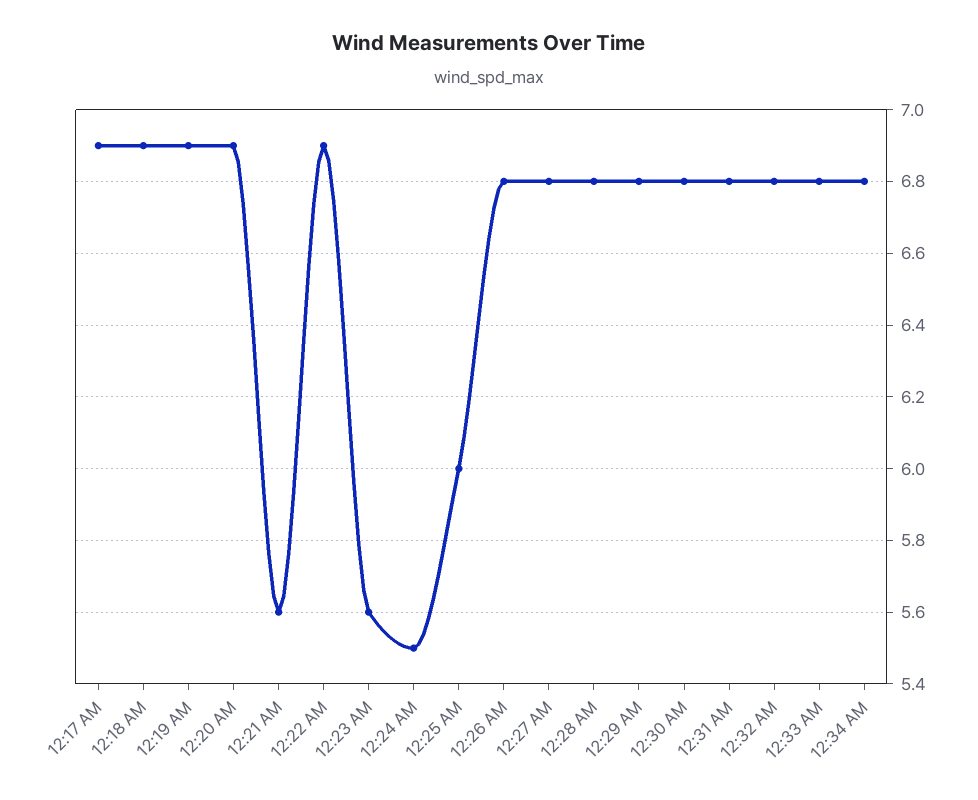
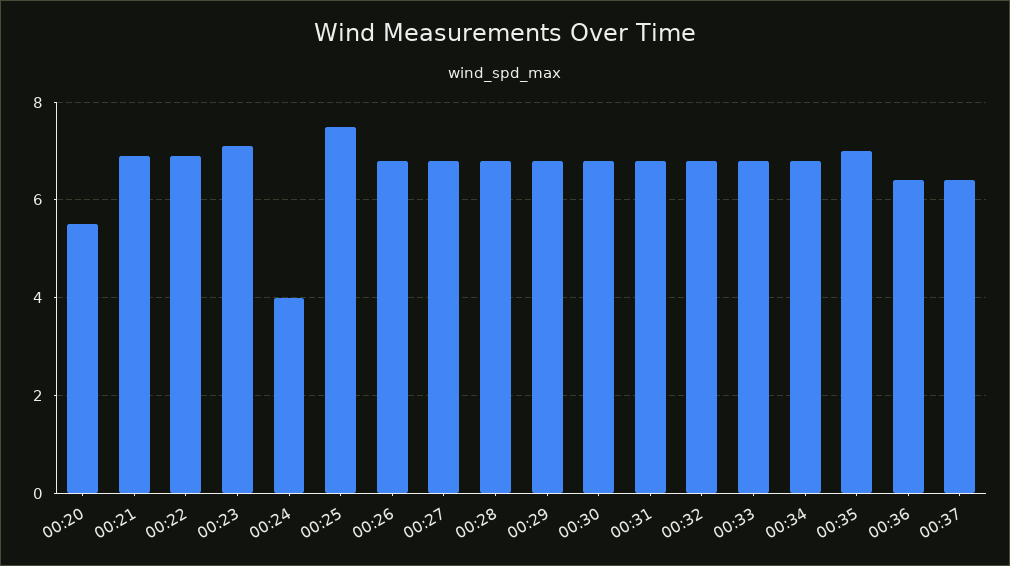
12:17 AM: 6.9 -> none
12:18 AM: 6.9 -> none
12:19 AM: 6.9 -> none
12:20 AM: 6.9 -> 5.5
12:21 AM: 5.6 -> 7
12:23 AM: 5.6 -> 7
12:24 AM: 5.5 -> 4
12:25 AM: 6 -> 7.5
00:35: none -> 7
00:36: none -> 6.5
00:37: none -> 6.5

